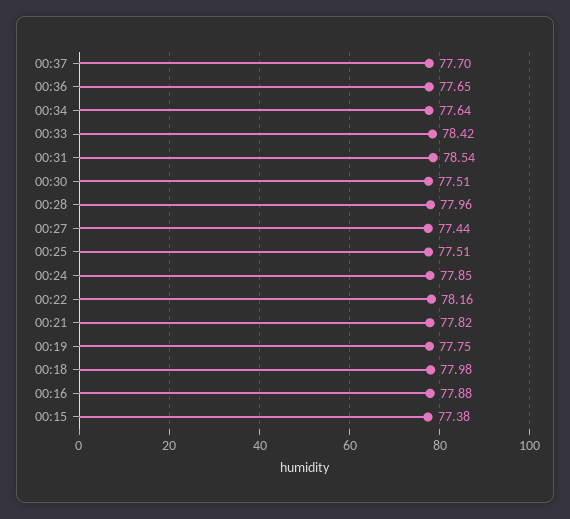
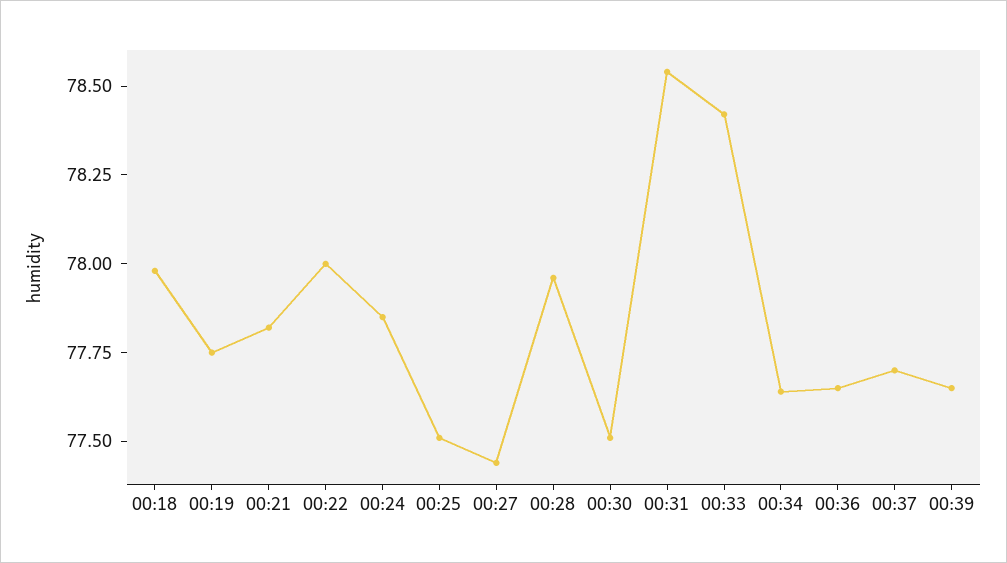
00:22: 78.16 -> 78
00:16: 77.88 -> none
00:15: 77.38 -> none
00:39: none -> 77.65

